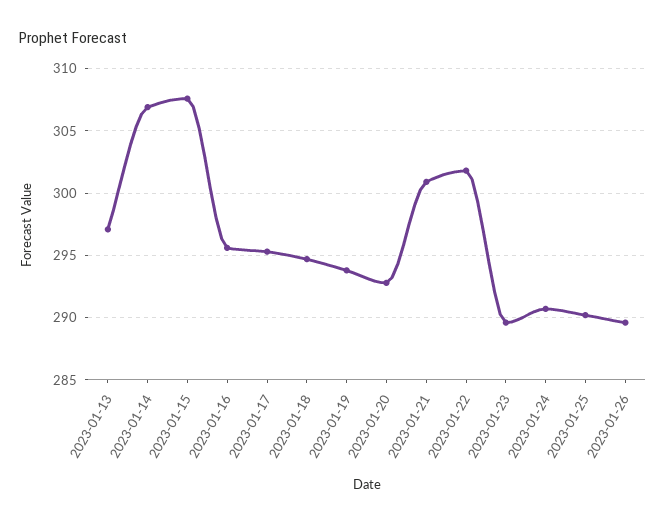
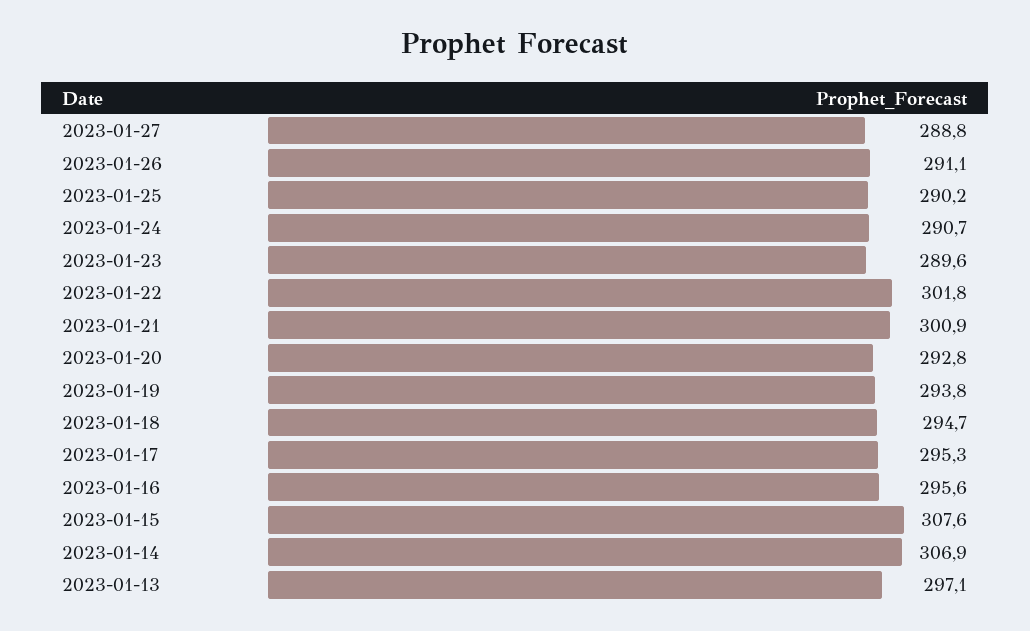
2023-01-26: 289.5 -> 291.1
2023-01-27: none -> 288.8

